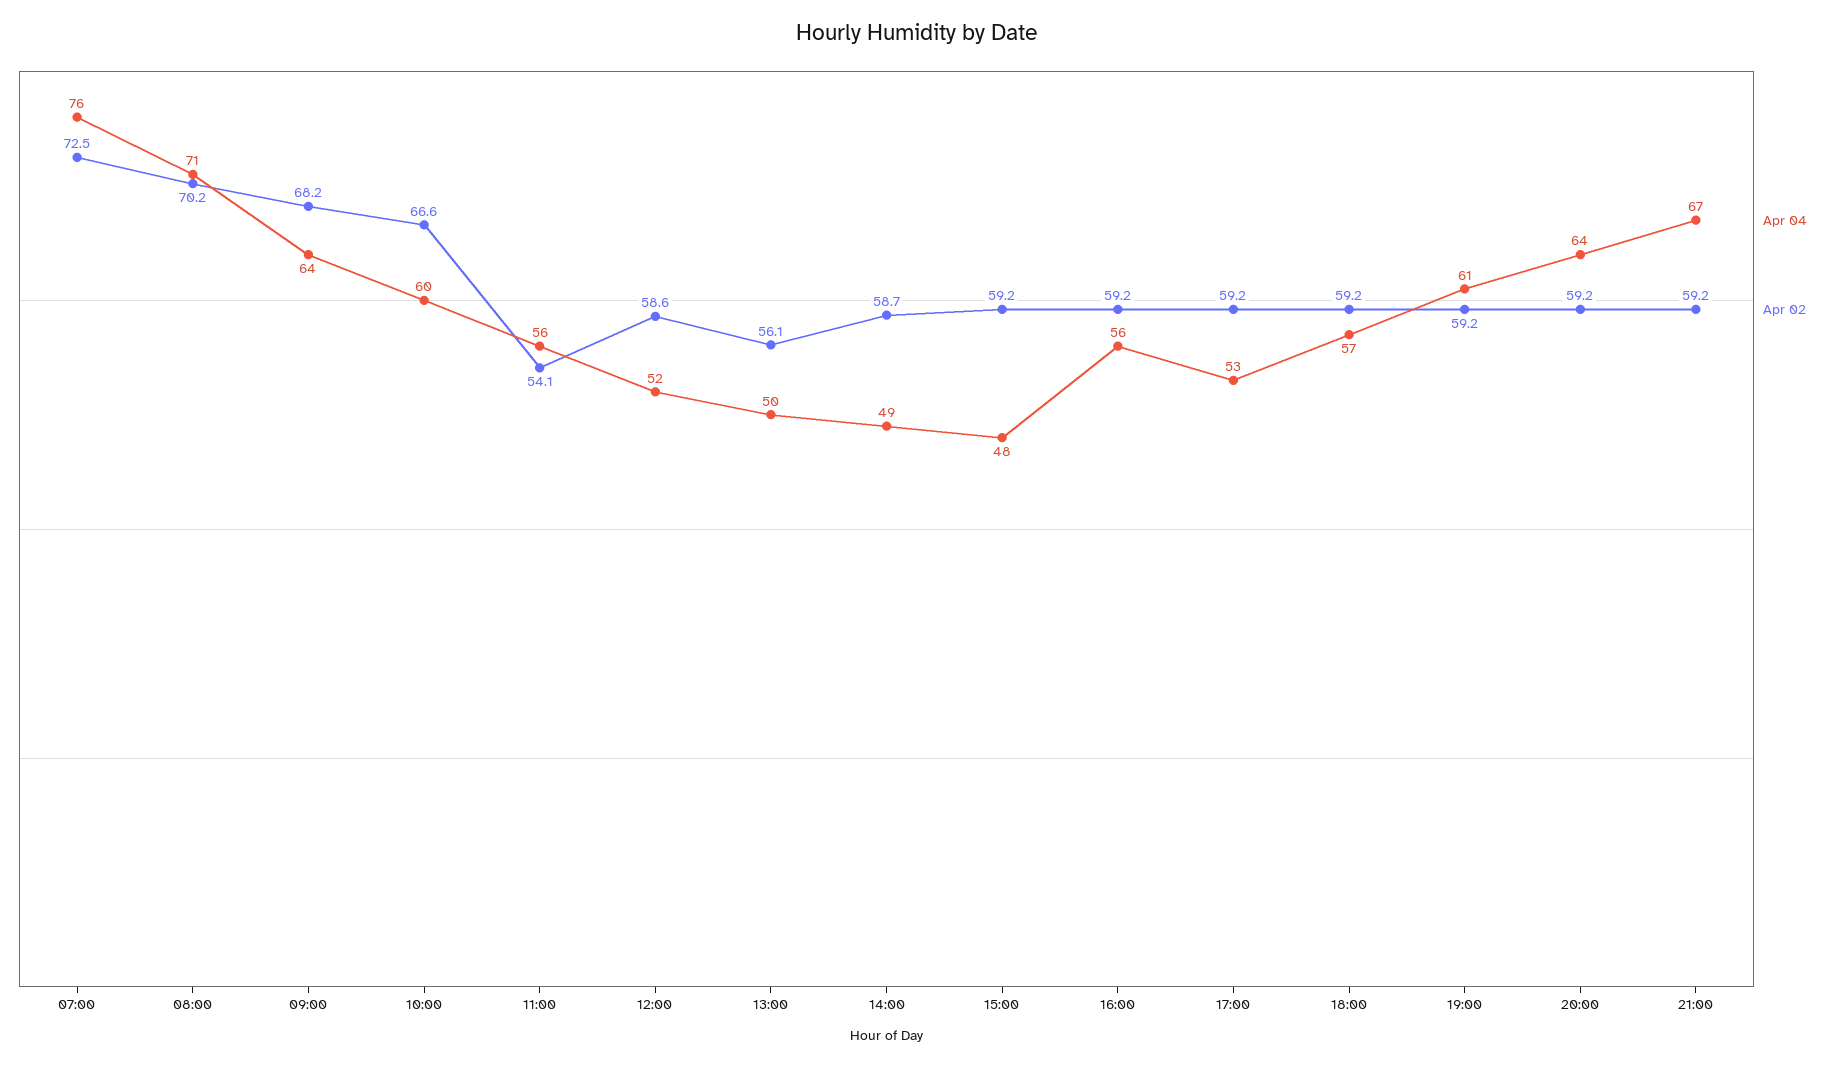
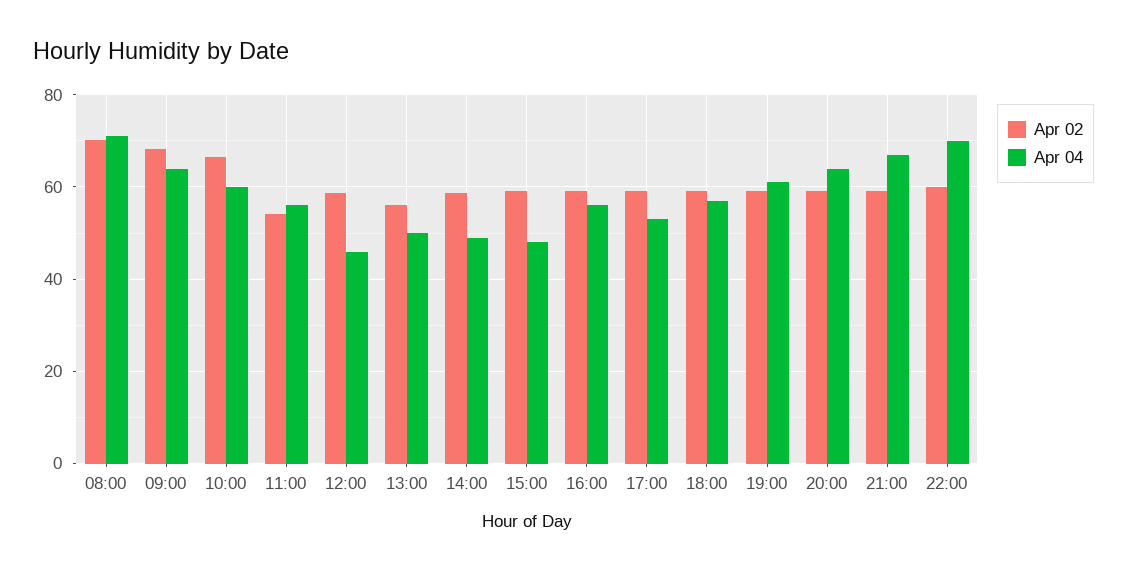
Apr 04, 07:00: 76 -> none
Apr 02, 07:00: 72.5 -> none
Apr 04, 12:00: 52 -> 46
Apr 02, 22:00: none -> 60
Apr 04, 22:00: none -> 70

